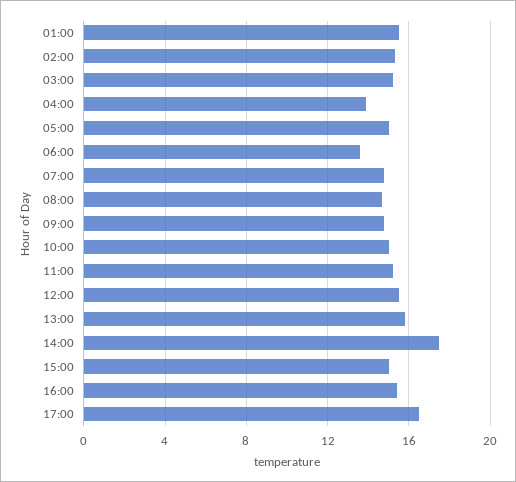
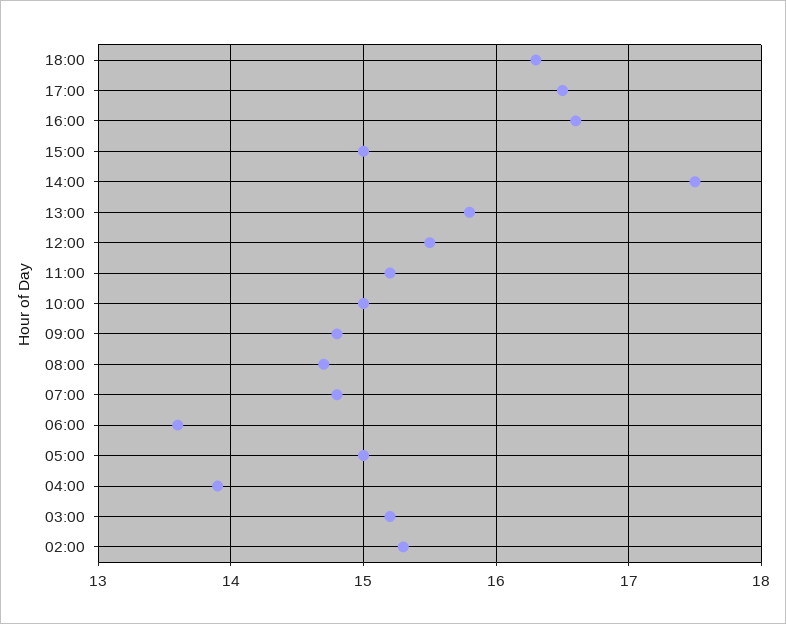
01:00: 15.5 -> none
16:00: 15.5 -> 16.6
18:00: none -> 16.3

